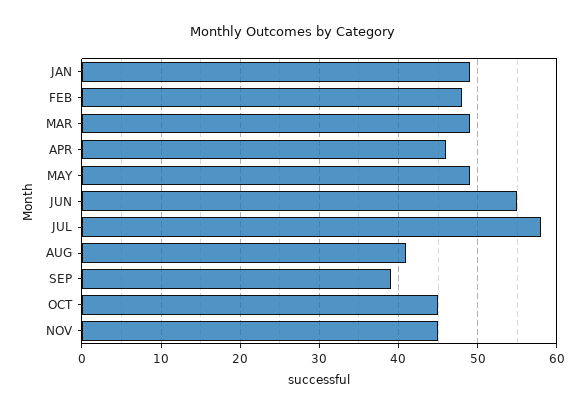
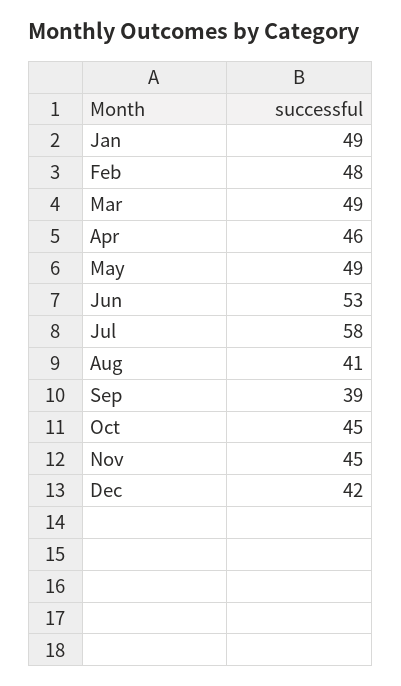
JUN: 55 -> 53
Dec: none -> 42

